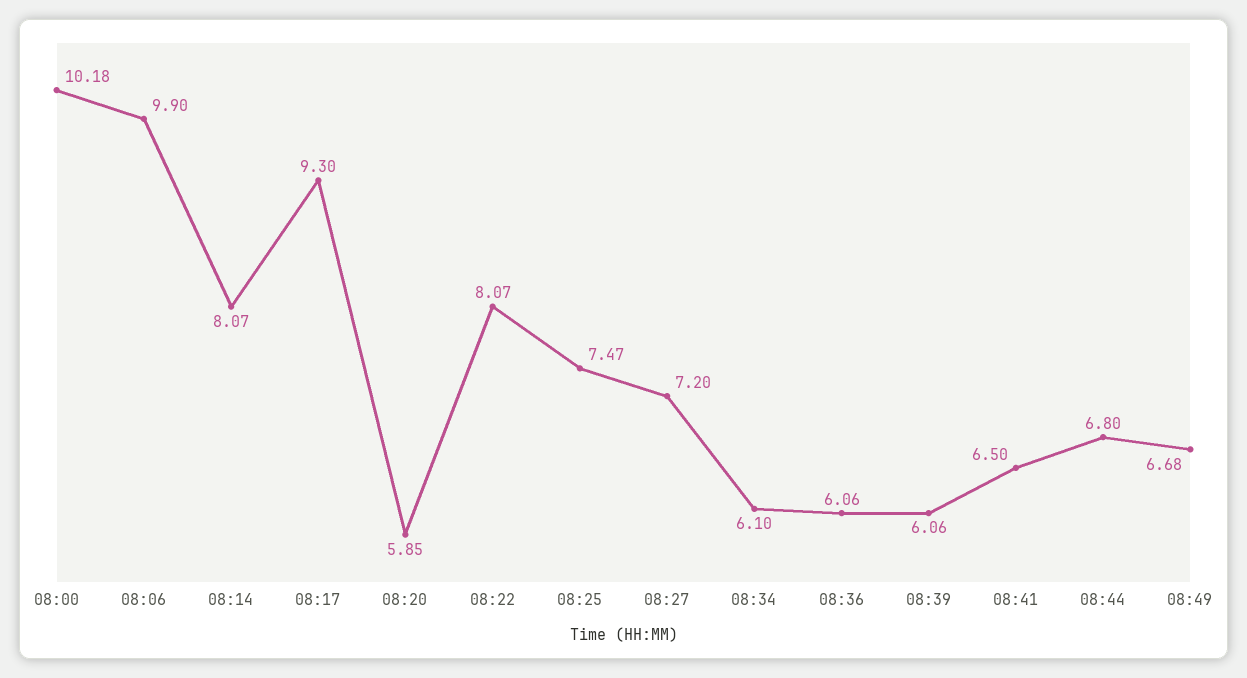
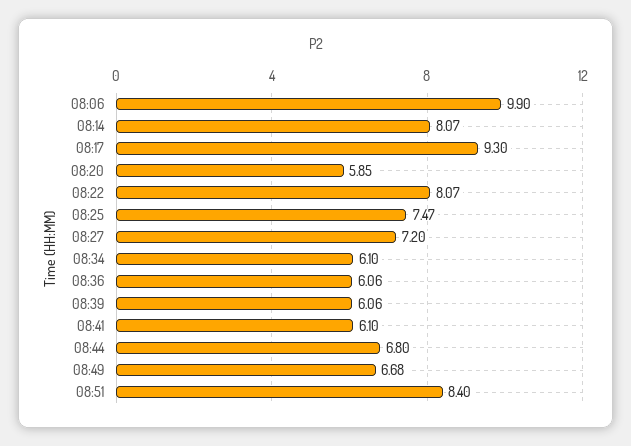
08:00: 10.18 -> none
08:41: 6.5 -> 6.1
08:51: none -> 8.4

